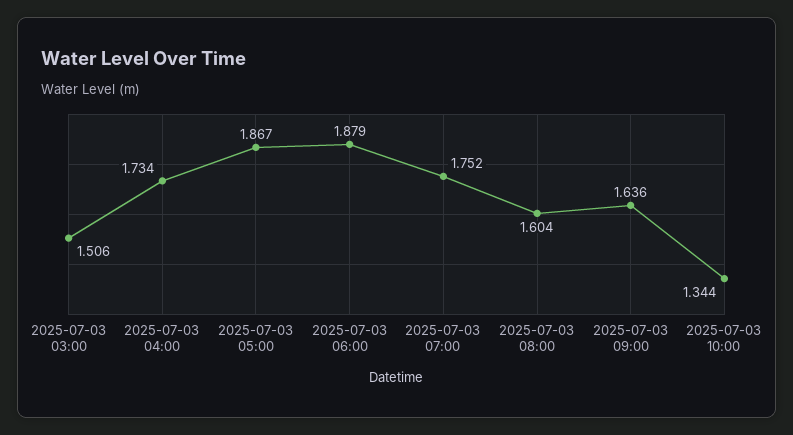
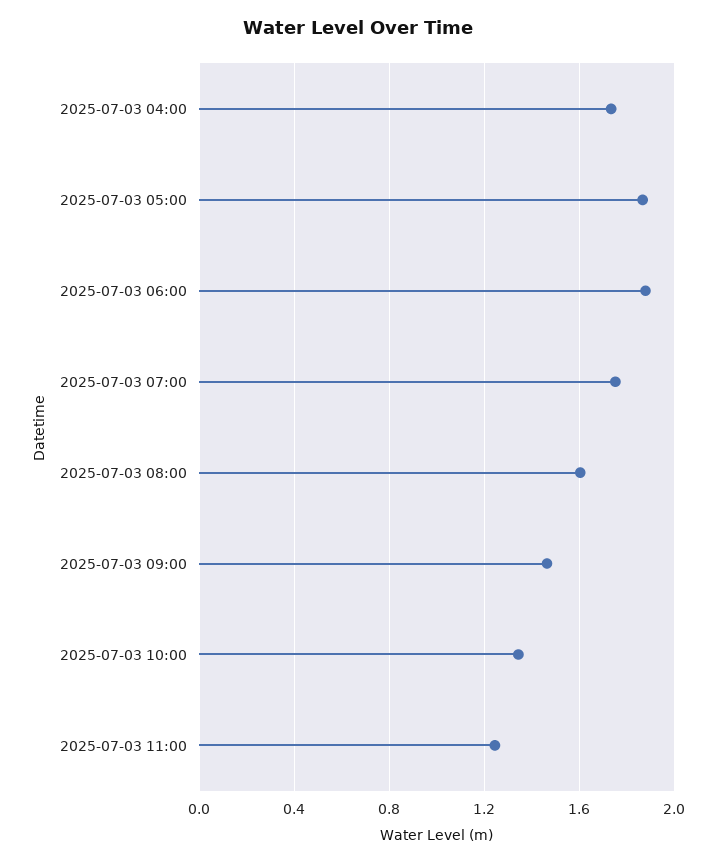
2025-07-03 03:00: 1.506 -> none
2025-07-03 09:00: 1.636 -> 1.45
2025-07-03 11:00: none -> 1.25

